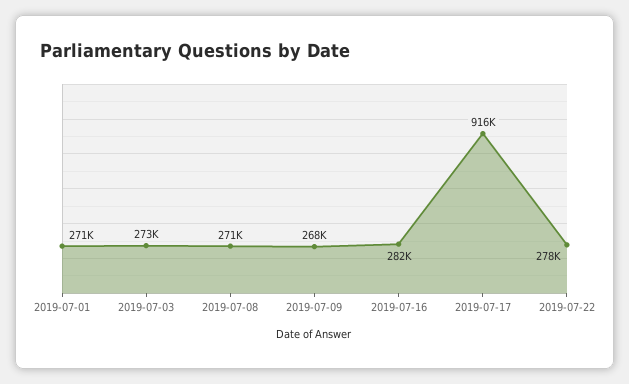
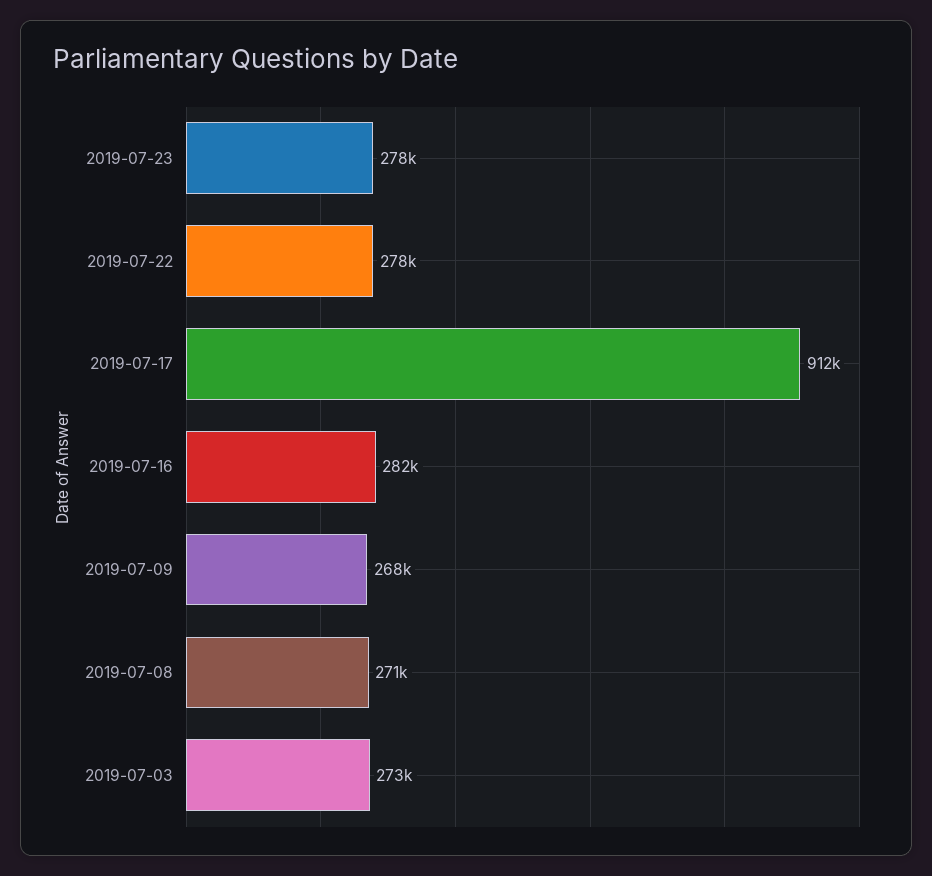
2019-07-01: 271000 -> none
2019-07-17: 916000 -> 912000
2019-07-23: none -> 278000

